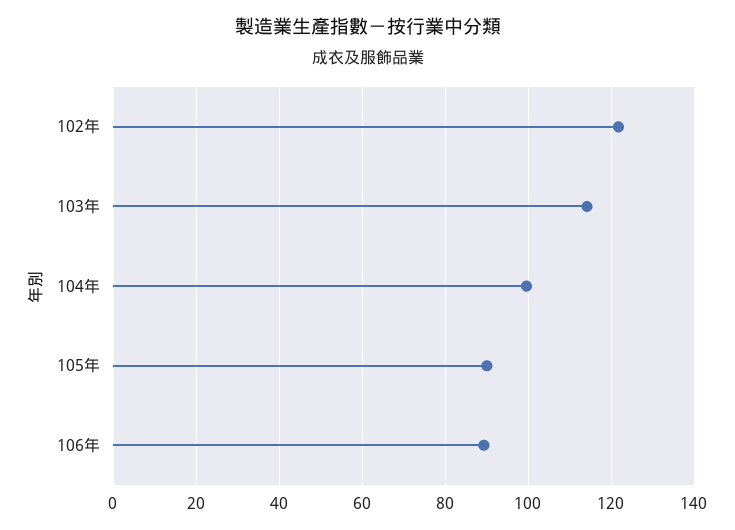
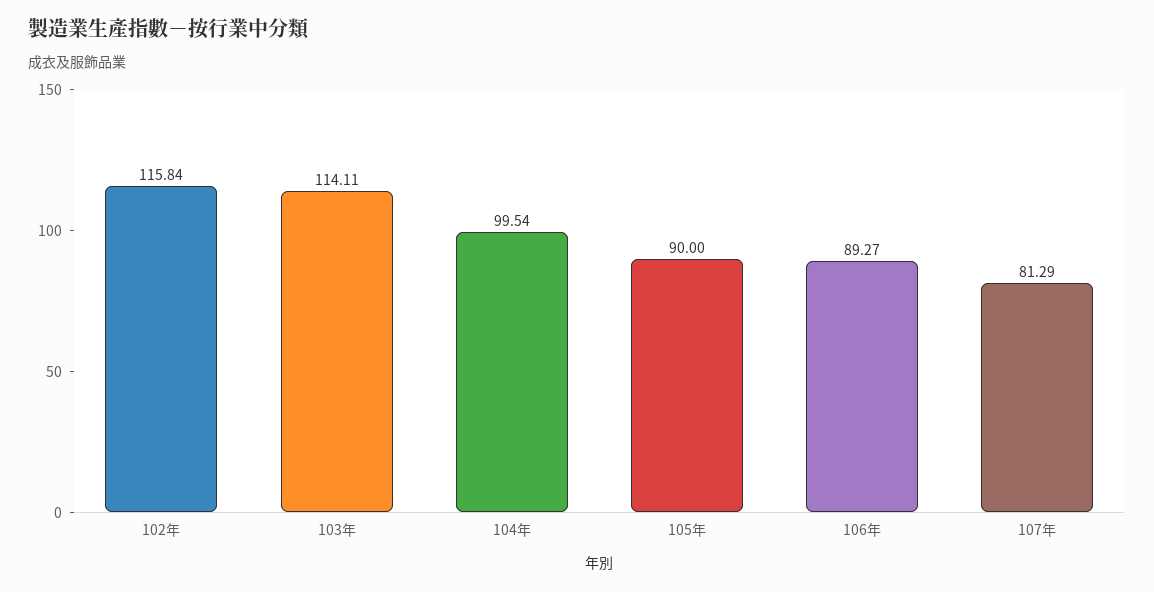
102年: 122 -> 115.84
107年: none -> 81.29

